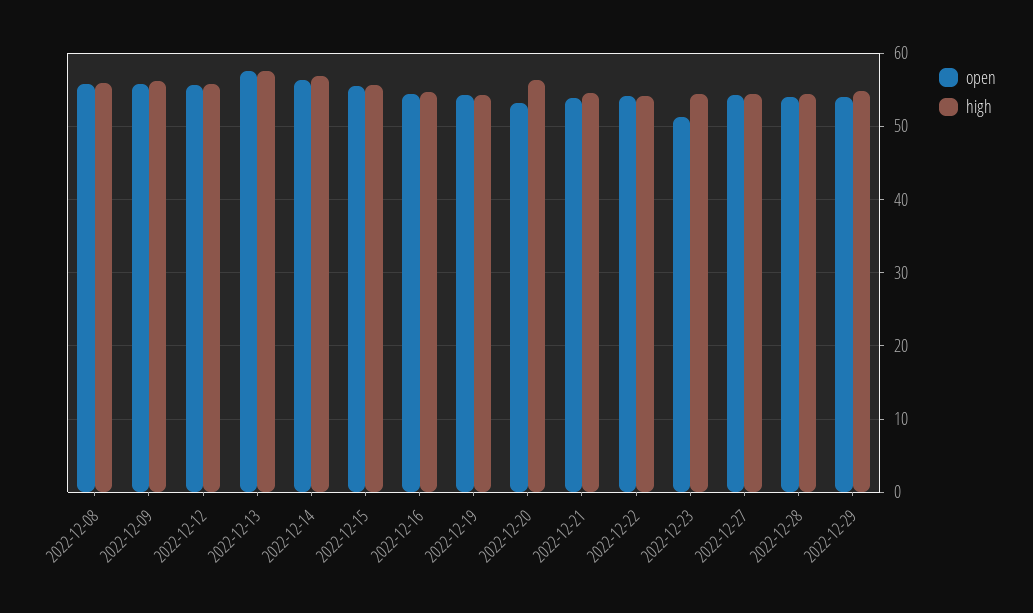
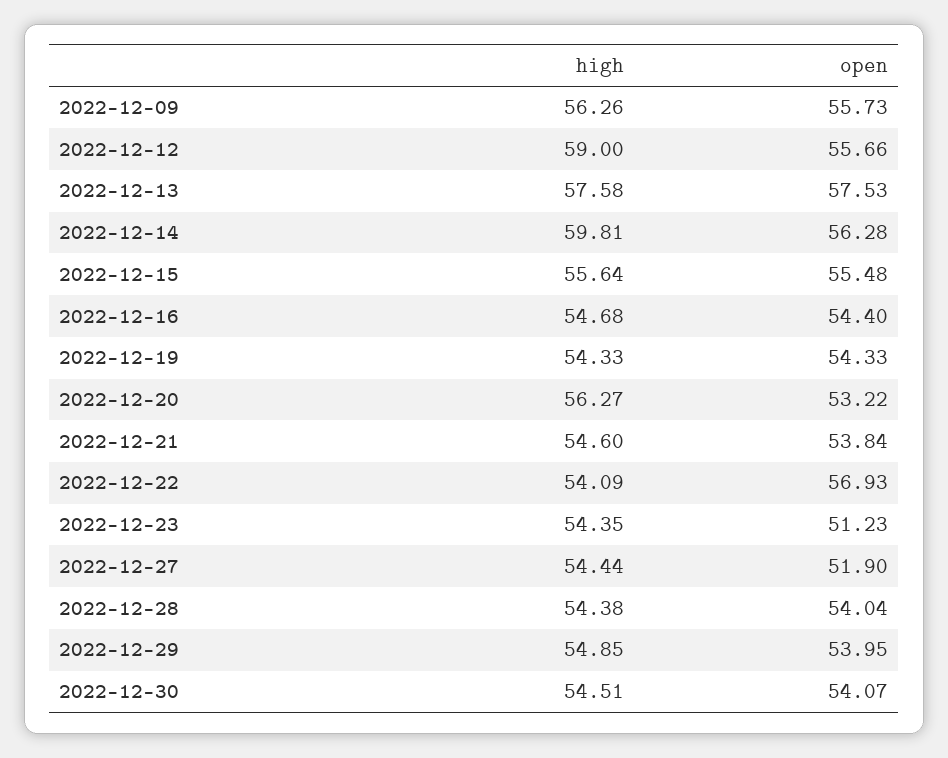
open, 2022-12-08: 56 -> none
high, 2022-12-08: 56 -> none
high, 2022-12-12: 56 -> 59
high, 2022-12-14: 57 -> 59.81
open, 2022-12-22: 54 -> 56.93
open, 2022-12-27: 54 -> 51.9
high, 2022-12-30: none -> 54.51
open, 2022-12-30: none -> 54.07

